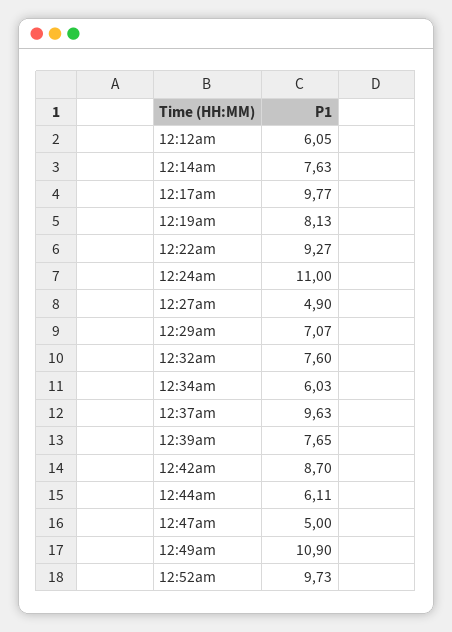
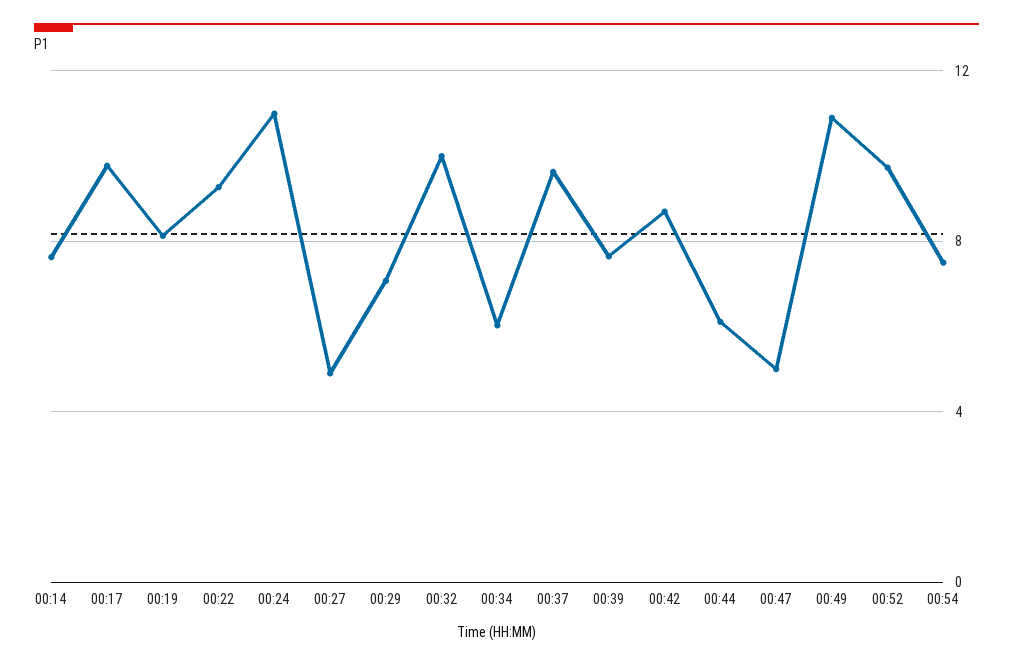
12:12am: 6.05 -> none
12:32am: 7.6 -> 10
00:54: none -> 7.5

